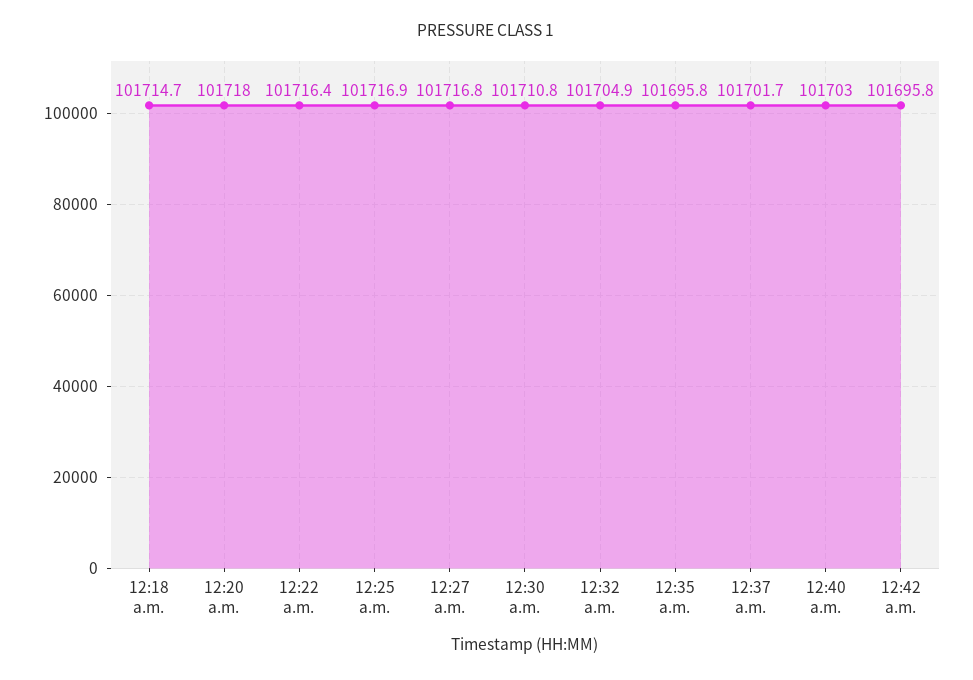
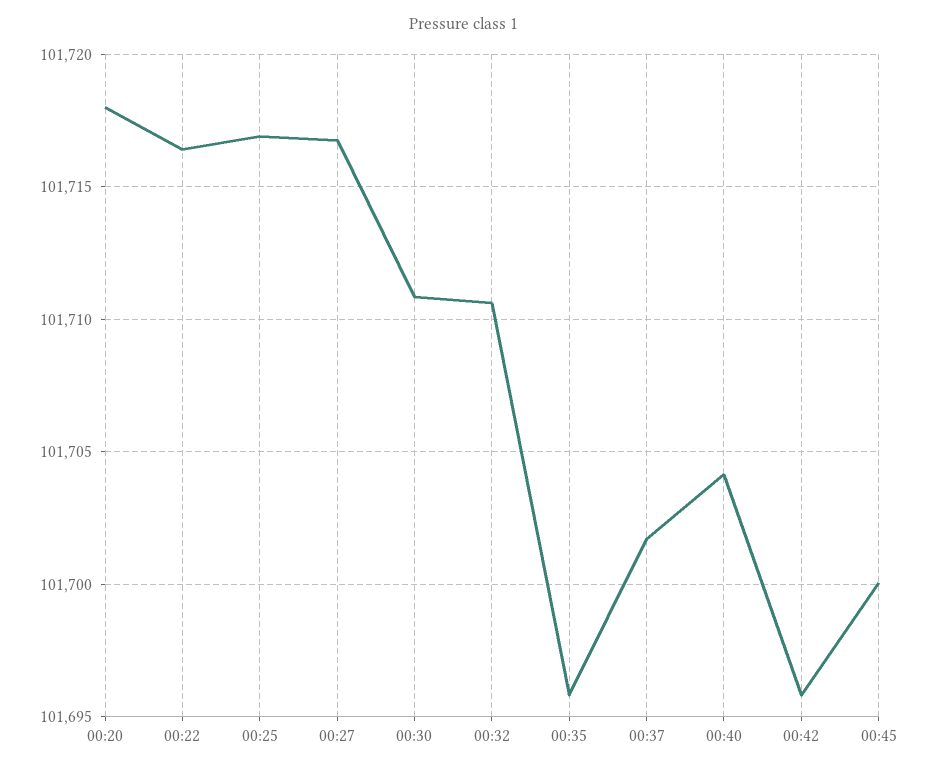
12:18 a.m.: 101714.7 -> none
12:32 a.m.: 101704.9 -> 101710.5
12:40 a.m.: 101703 -> 101704
00:45: none -> 101700

